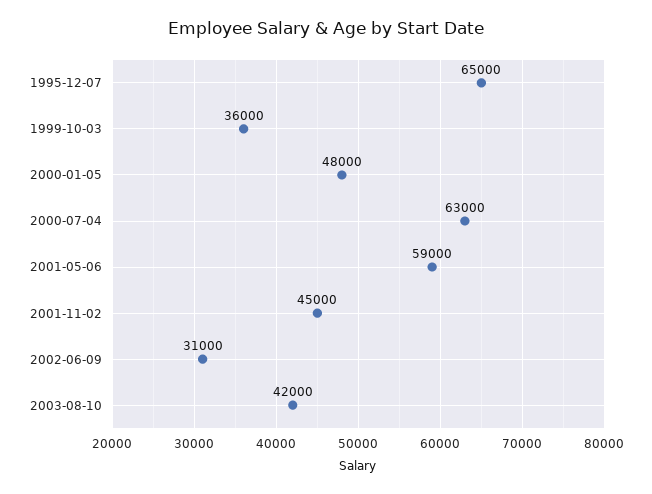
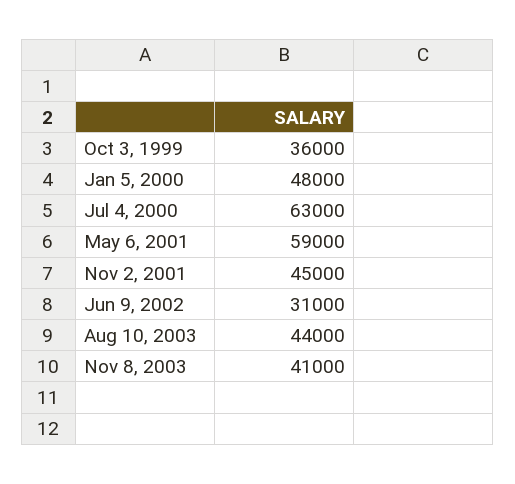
1995-12-07: 65000 -> none
2003-08-10: 42000 -> 44000
Nov 8, 2003: none -> 41000

